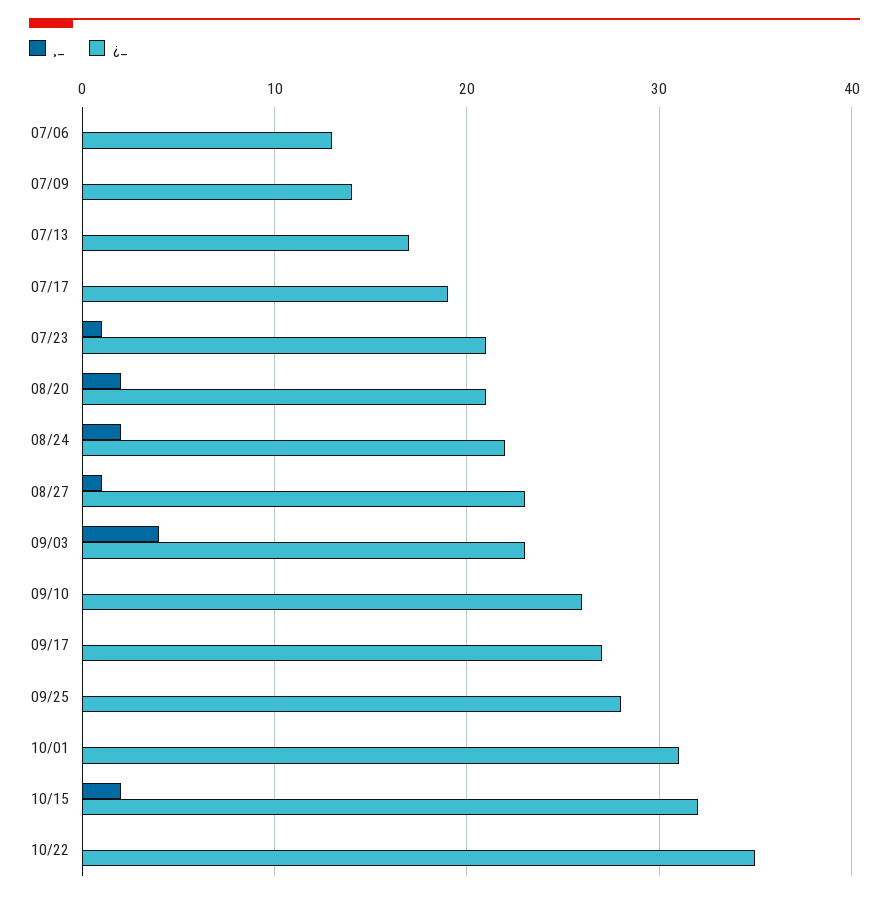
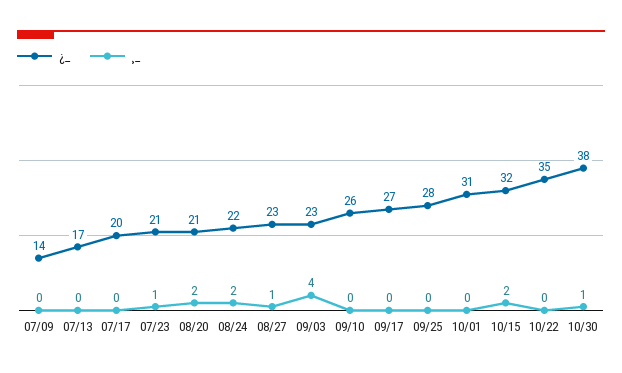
¸_, 07/06: 0 -> none
¿_, 07/06: 13 -> none
¿_, 07/17: 19 -> 20
¿_, 10/30: none -> 38
¸_, 10/30: none -> 1

